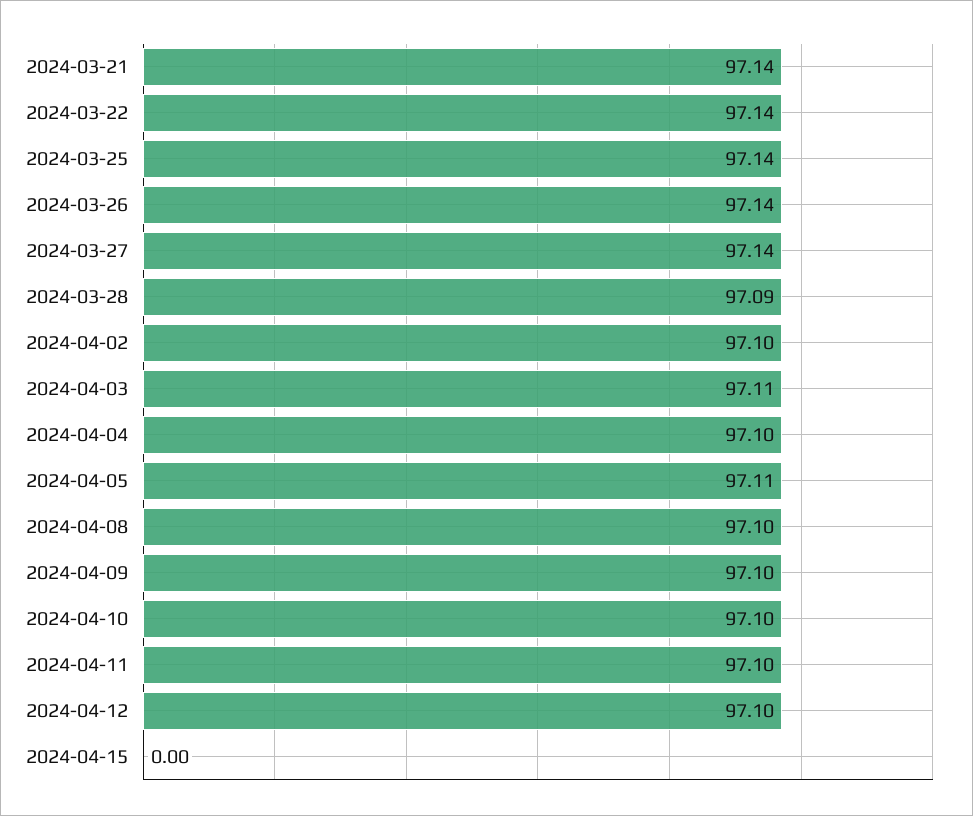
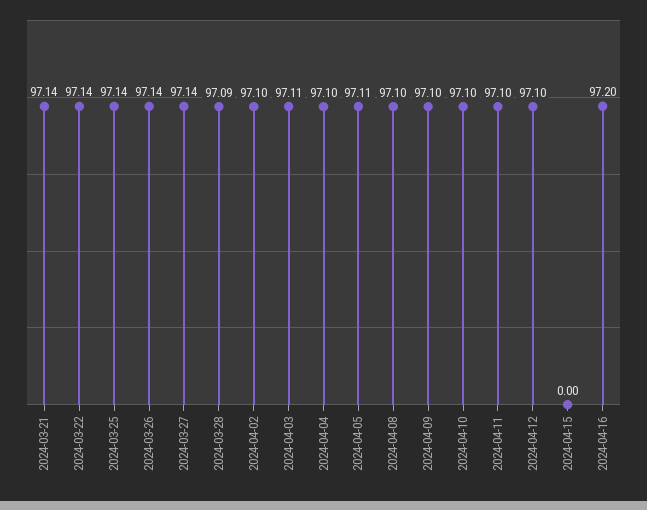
2024-04-16: none -> 97.2

